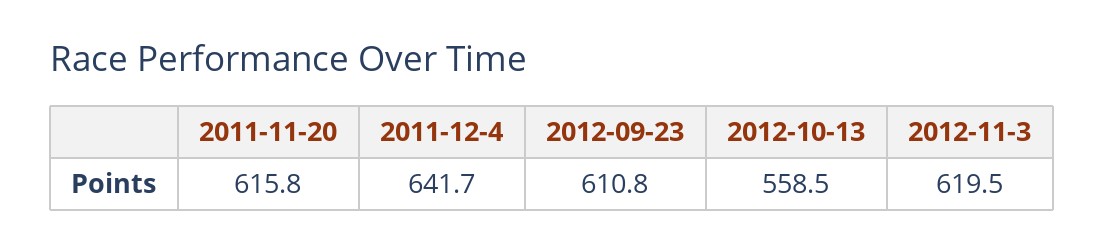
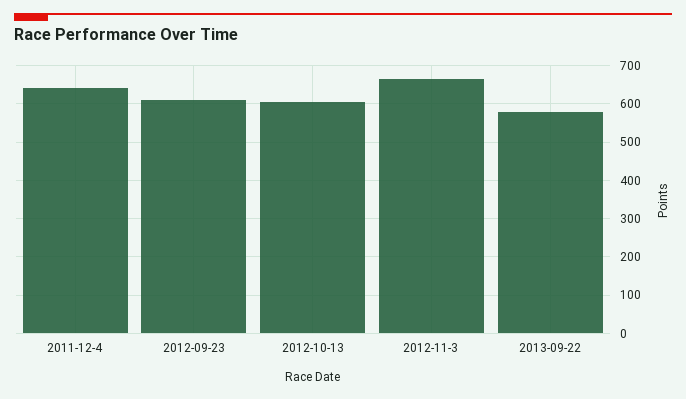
2011-11-20: 615.8 -> none
2012-10-13: 558.5 -> 600
2012-11-3: 619.5 -> 660
2013-09-22: none -> 580

